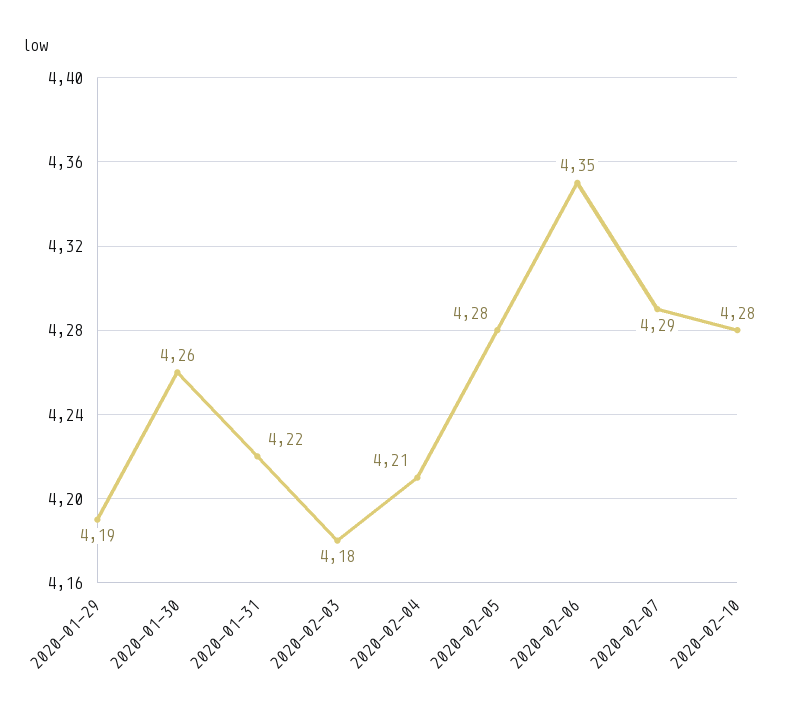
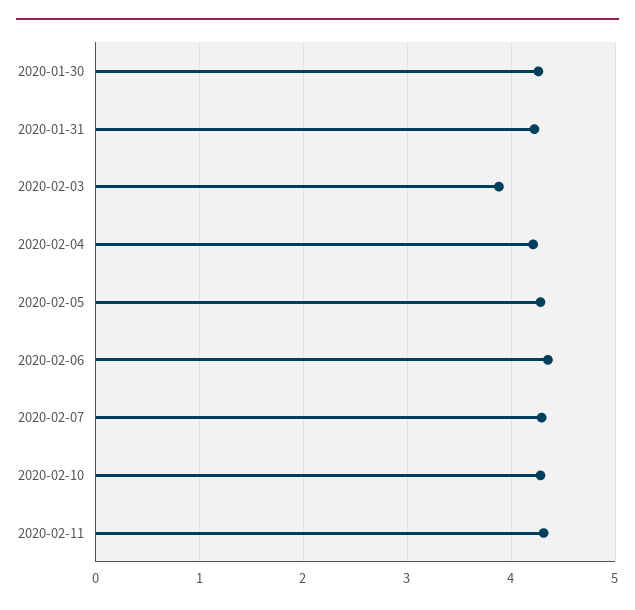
2020-01-29: 4.19 -> none
2020-02-03: 4.18 -> 3.9
2020-02-11: none -> 4.3

